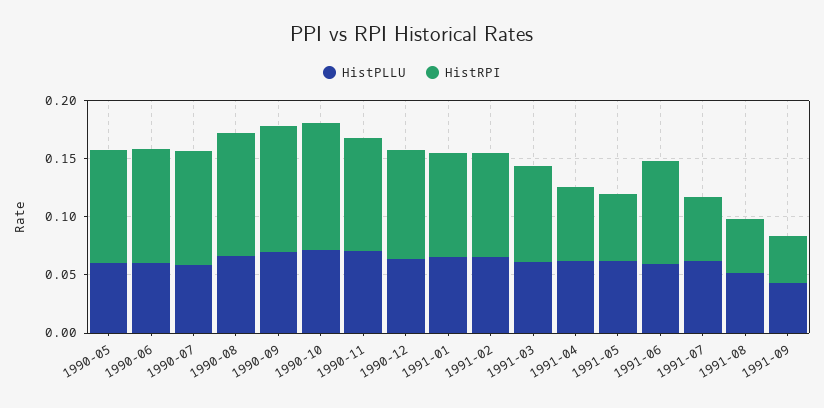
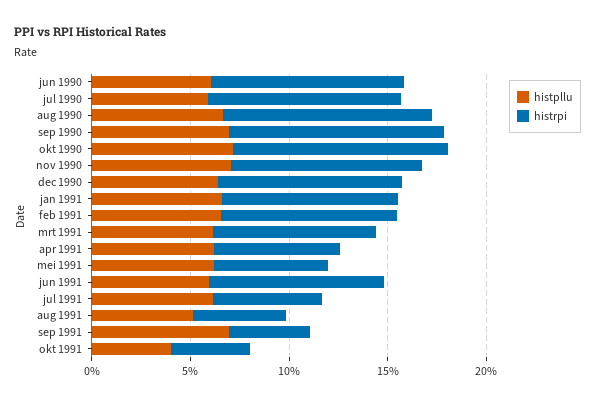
HistPLLU, 1990-05: 0.06 -> none
HistRPI, 1990-05: 0.1 -> none
HistPLLU, 1991-09: 0.04 -> 0.07
HistPLLU, okt 1991: none -> 0.04
HistRPI, okt 1991: none -> 0.04

